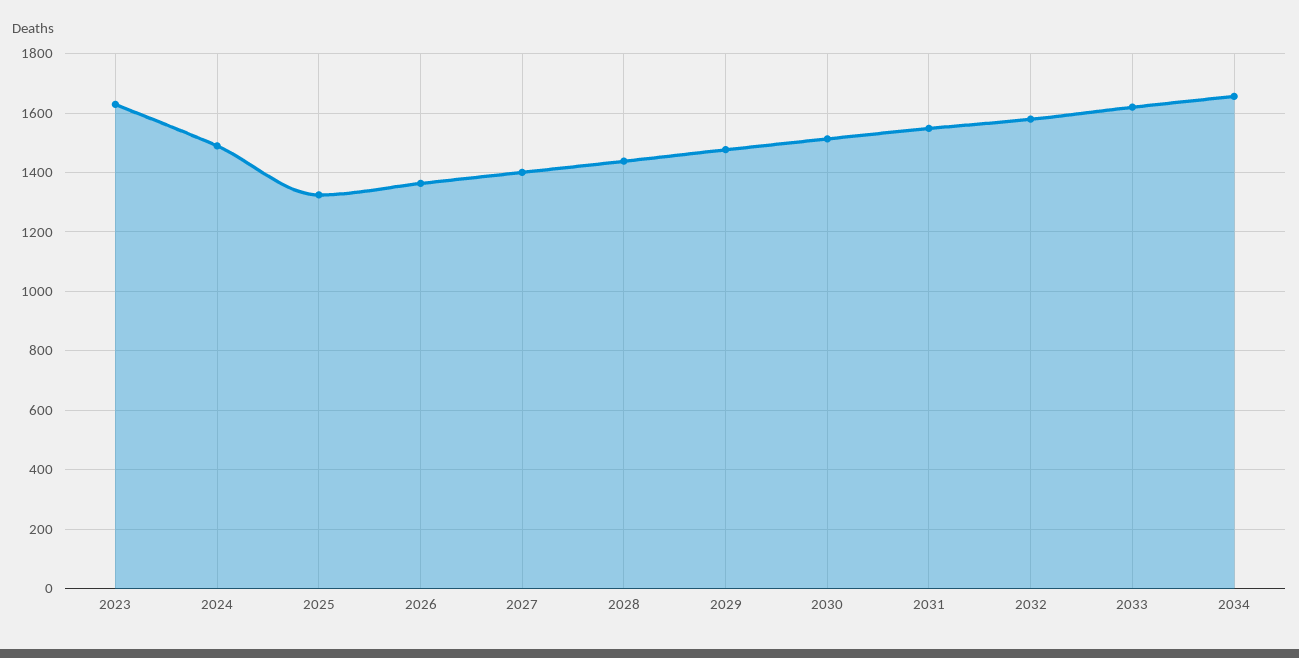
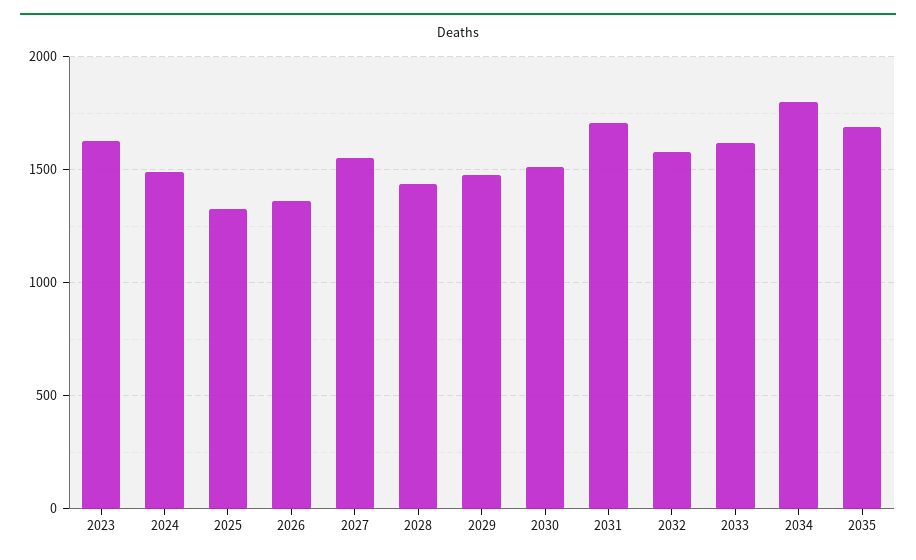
2027: 1400 -> 1550
2031: 1550 -> 1700
2034: 1650 -> 1800
2035: none -> 1700

